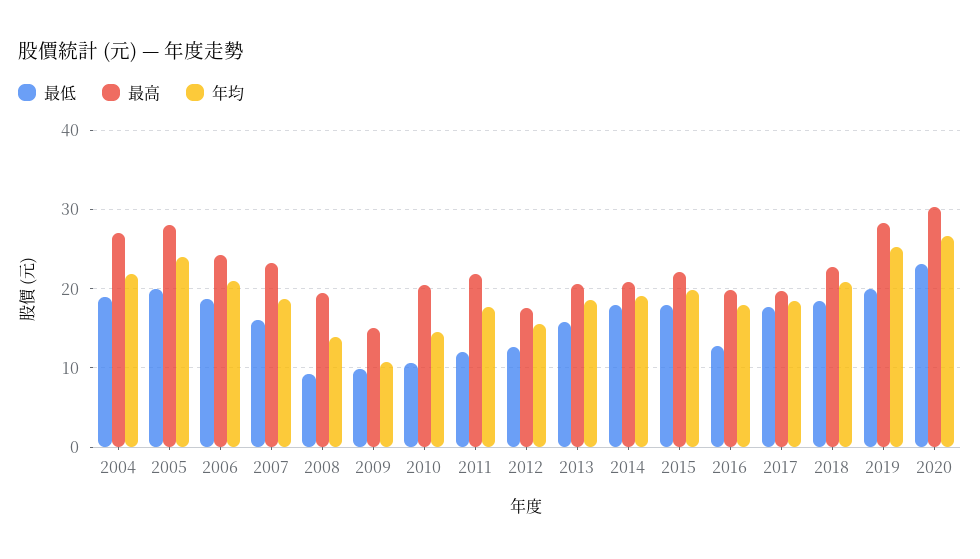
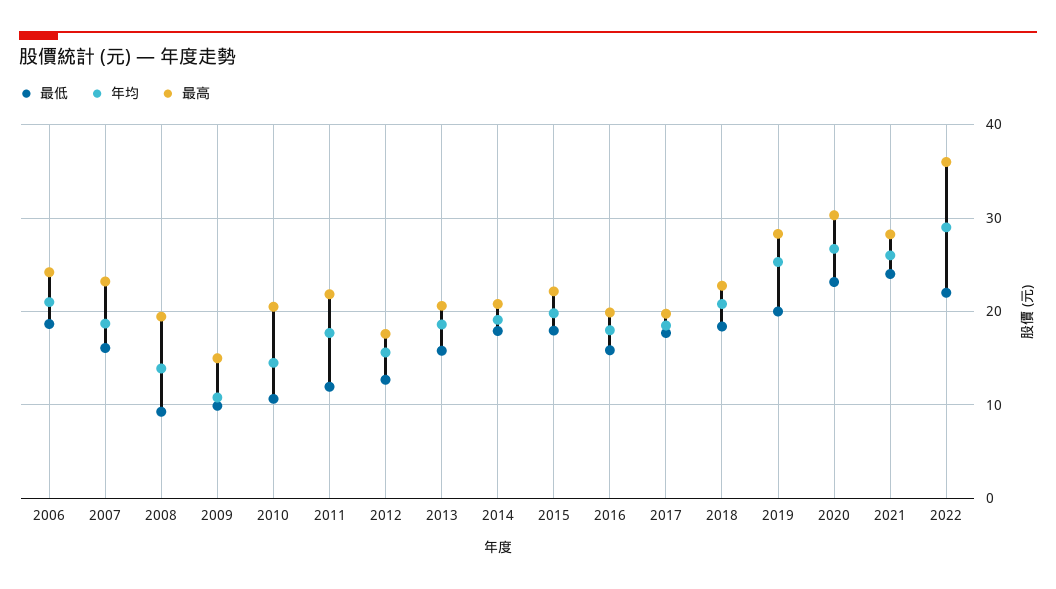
最低, 2004: 19 -> none
最高, 2004: 27 -> none
年均, 2004: 22 -> none
最低, 2005: 20 -> none
最高, 2005: 28 -> none
年均, 2005: 24 -> none
最低, 2016: 13 -> 16
最低, 2021: none -> 24
年均, 2021: none -> 26
最高, 2021: none -> 28
最低, 2022: none -> 22
年均, 2022: none -> 29
最高, 2022: none -> 36

